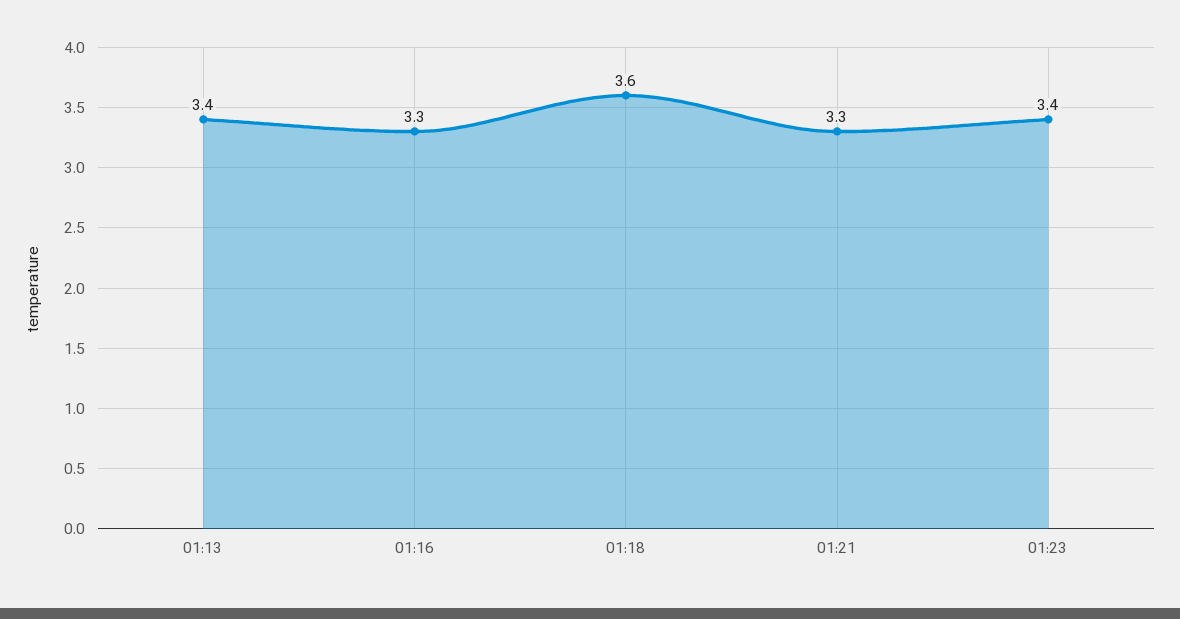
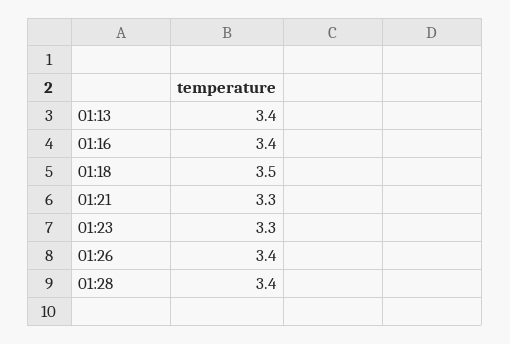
01:16: 3.3 -> 3.4
01:18: 3.6 -> 3.5
01:23: 3.4 -> 3.3
01:26: none -> 3.4
01:28: none -> 3.4

